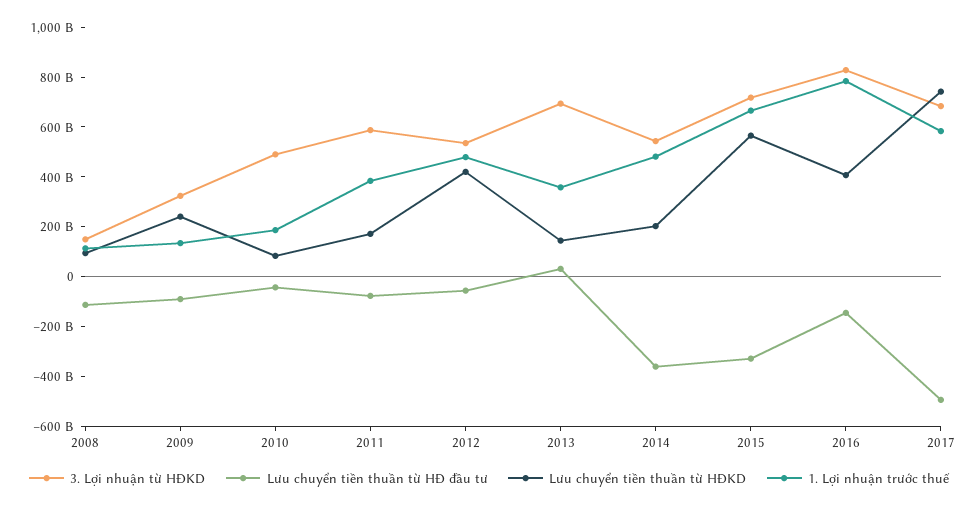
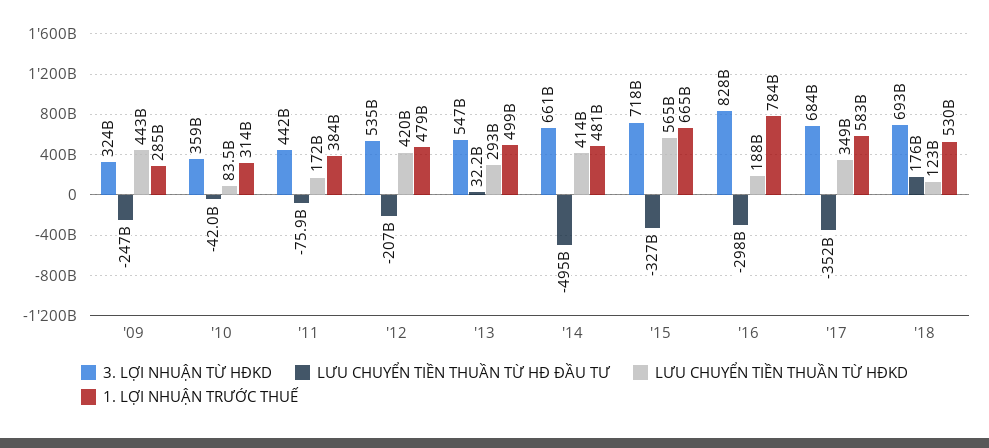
3. Lợi nhuận từ HĐKD, 2008: 150000000000 -> none
Lưu chuyển tiền thuần từ HĐ đầu tư, 2008: -100000000000 -> none
Lưu chuyển tiền thuần từ HĐKD, 2008: 100000000000 -> none
1. Lợi nhuận trước thuế, 2008: 100000000000 -> none
Lưu chuyển tiền thuần từ HĐ đầu tư, 2009: -100000000000 -> -247000000000
Lưu chuyển tiền thuần từ HĐKD, 2009: 250000000000 -> 443000000000
1. Lợi nhuận trước thuế, 2009: 150000000000 -> 285000000000
3. Lợi nhuận từ HĐKD, 2010: 500000000000 -> 359000000000
1. Lợi nhuận trước thuế, 2010: 200000000000 -> 314000000000
3. Lợi nhuận từ HĐKD, 2011: 600000000000 -> 442000000000
Lưu chuyển tiền thuần từ HĐ đầu tư, 2012: -50000000000 -> -207000000000
3. Lợi nhuận từ HĐKD, 2013: 700000000000 -> 547000000000
Lưu chuyển tiền thuần từ HĐKD, 2013: 150000000000 -> 293000000000
1. Lợi nhuận trước thuế, 2013: 350000000000 -> 499000000000
3. Lợi nhuận từ HĐKD, 2014: 550000000000 -> 661000000000
Lưu chuyển tiền thuần từ HĐ đầu tư, 2014: -350000000000 -> -495000000000
Lưu chuyển tiền thuần từ HĐKD, 2014: 200000000000 -> 414000000000
Lưu chuyển tiền thuần từ HĐ đầu tư, 2016: -150000000000 -> -298000000000
Lưu chuyển tiền thuần từ HĐKD, 2016: 400000000000 -> 188000000000
Lưu chuyển tiền thuần từ HĐ đầu tư, 2017: -500000000000 -> -352000000000
Lưu chuyển tiền thuần từ HĐKD, 2017: 750000000000 -> 349000000000
3. Lợi nhuận từ HĐKD, '18: none -> 693000000000
Lưu chuyển tiền thuần từ HĐ đầu tư, '18: none -> 176000000000
Lưu chuyển tiền thuần từ HĐKD, '18: none -> 123000000000
1. Lợi nhuận trước thuế, '18: none -> 530000000000

